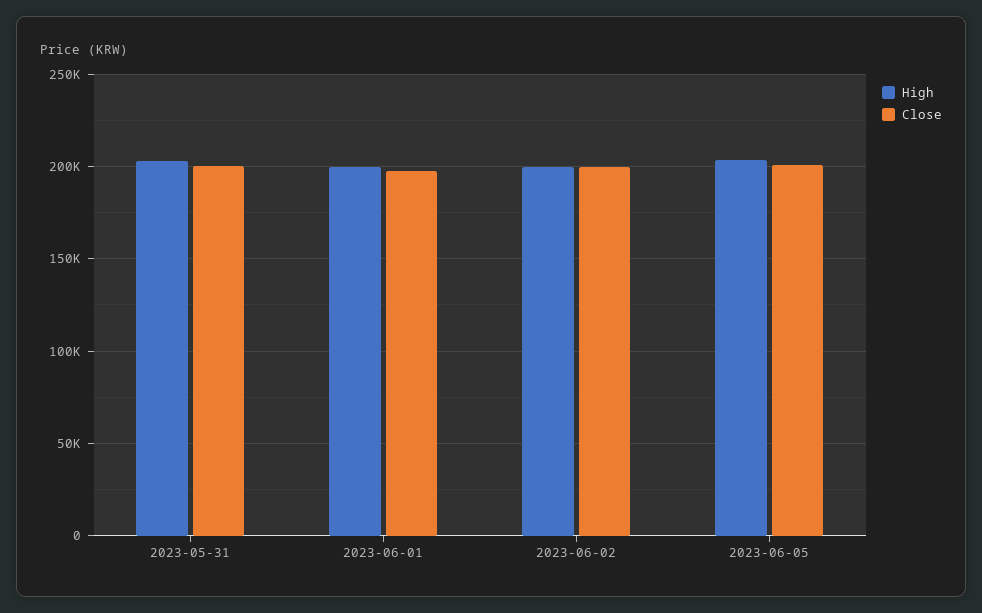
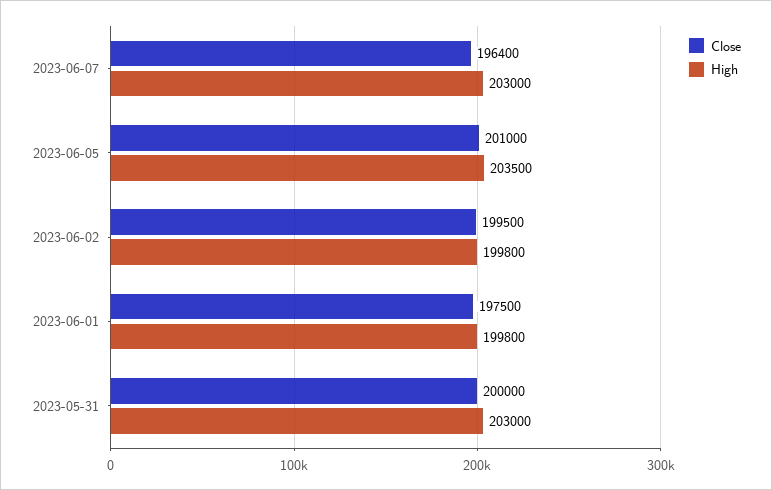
Close, 2023-06-07: none -> 196400
High, 2023-06-07: none -> 203000

